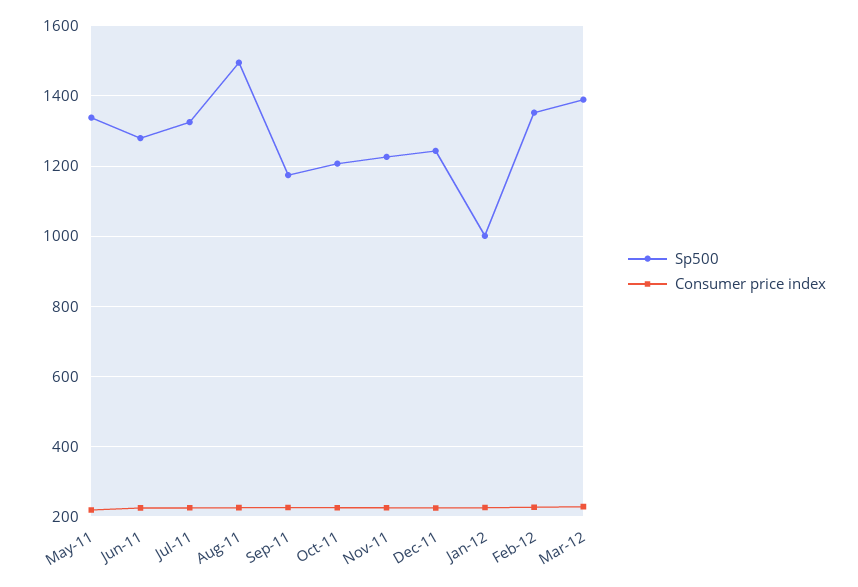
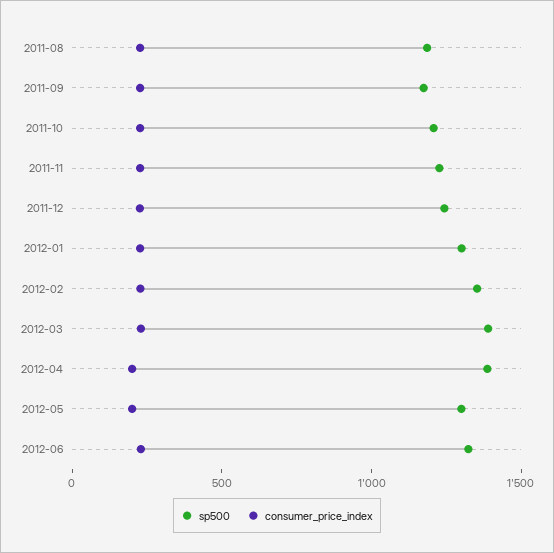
Sp500, May-11: 1340 -> none
Consumer price index, May-11: 220 -> none
Sp500, Jun-11: 1280 -> none
Consumer price index, Jun-11: 220 -> none
Sp500, Jul-11: 1320 -> none
Consumer price index, Jul-11: 220 -> none
Sp500, Aug-11: 1500 -> 1200
Sp500, Jan-12: 1000 -> 1300
Sp500, 2012-04: none -> 1400
Consumer price index, 2012-04: none -> 200
Sp500, 2012-05: none -> 1300
Consumer price index, 2012-05: none -> 200
Sp500, 2012-06: none -> 1300
Consumer price index, 2012-06: none -> 200

